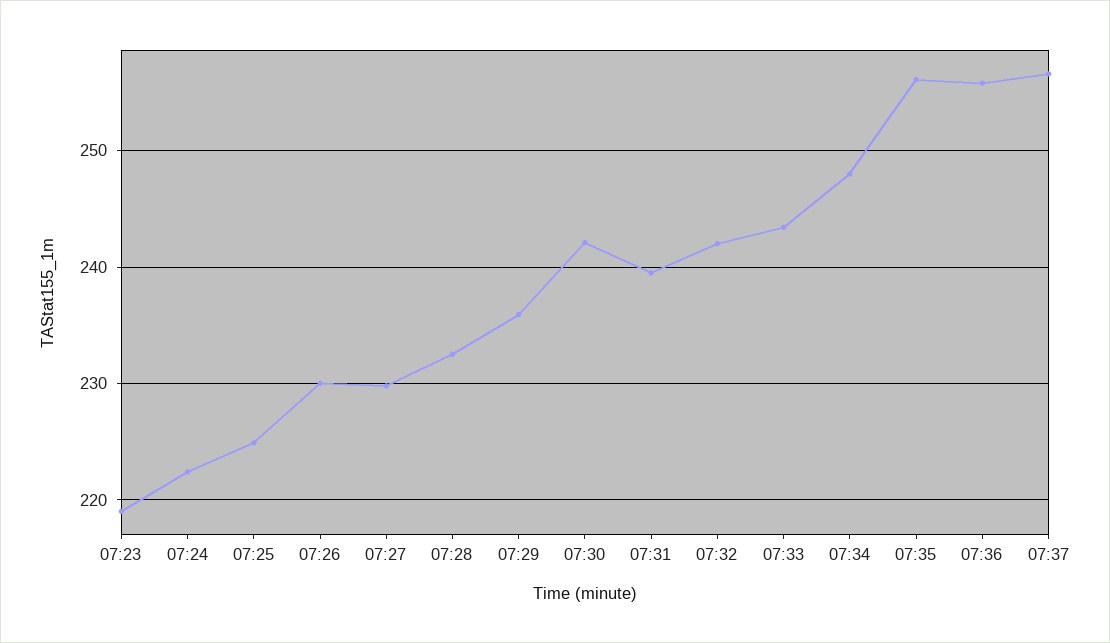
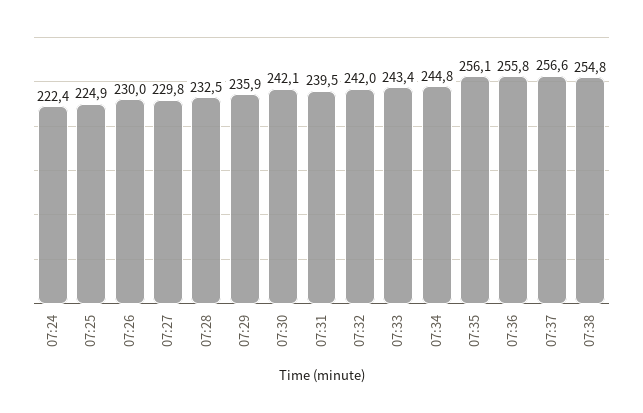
07:23: 219 -> none
07:34: 248 -> 244.8
07:38: none -> 254.8

